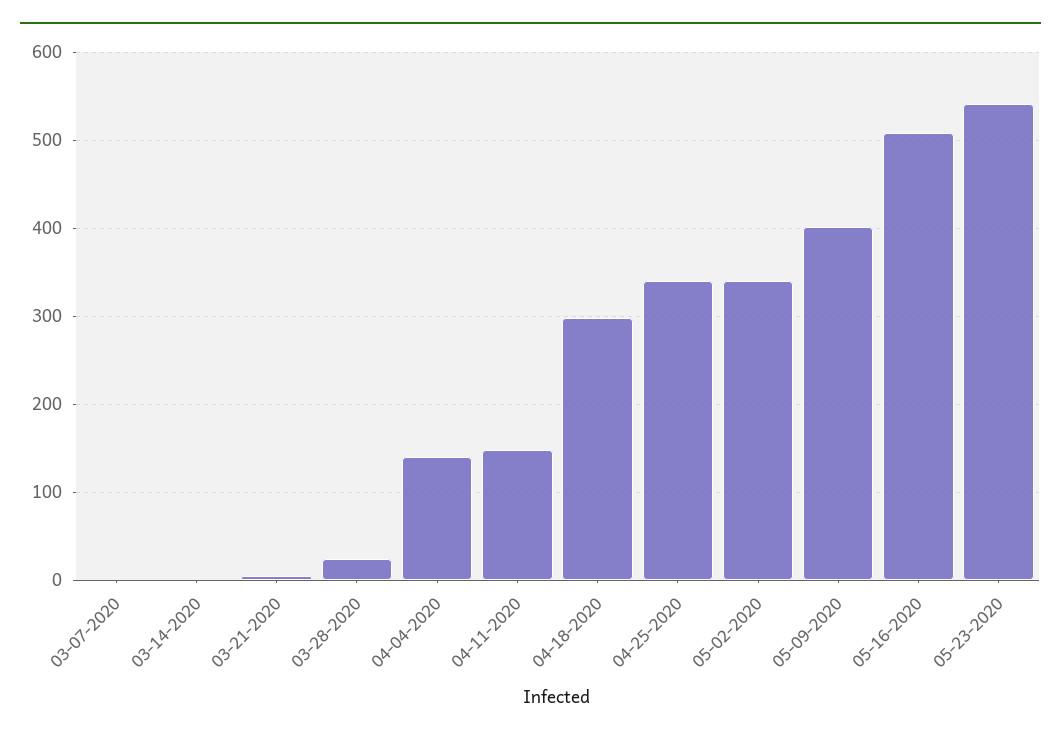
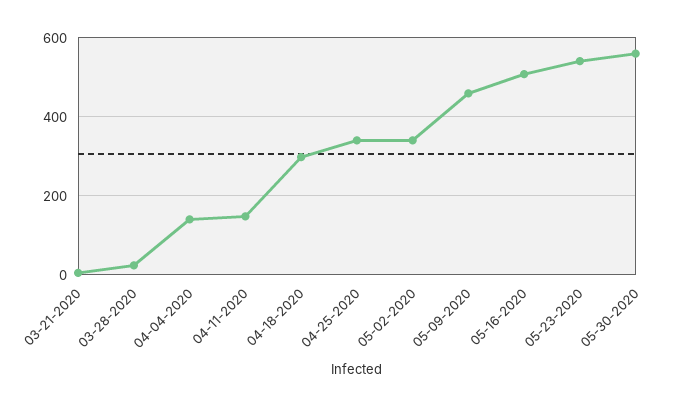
03-07-2020: 0 -> none
03-14-2020: 0 -> none
05-09-2020: 400 -> 460
05-30-2020: none -> 560

